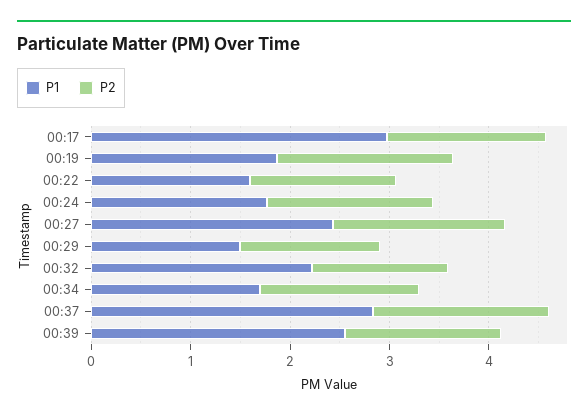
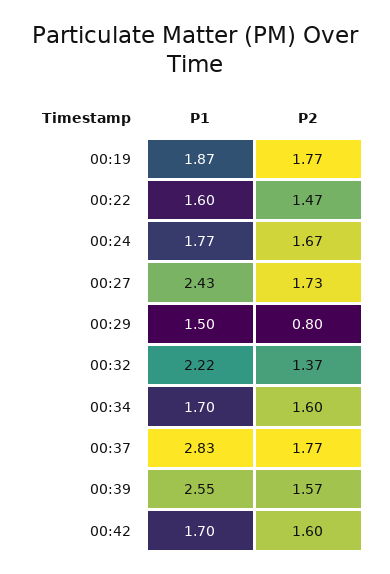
P1, 00:17: 3 -> none
P2, 00:17: 1.6 -> none
P2, 00:29: 1.4 -> 0.8
P1, 00:42: none -> 1.7
P2, 00:42: none -> 1.6

